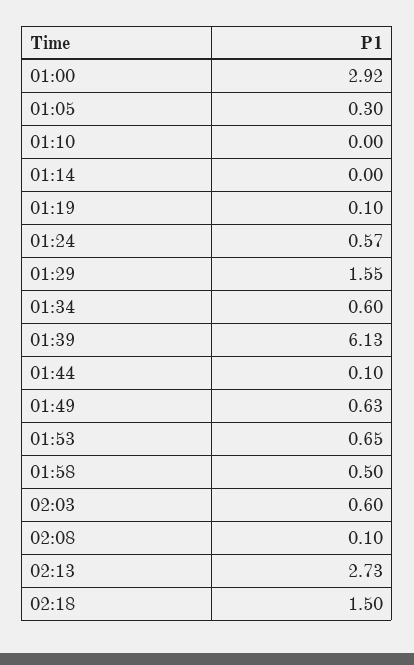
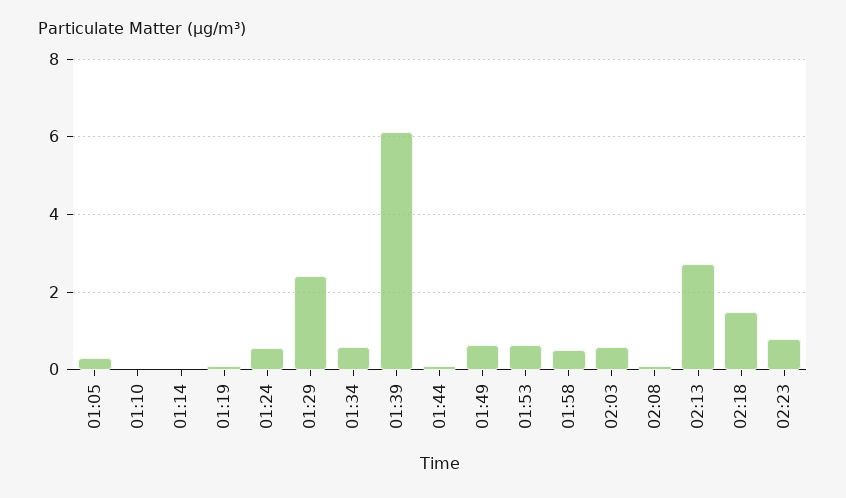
01:00: 2.92 -> none
01:29: 1.55 -> 2.4
02:23: none -> 0.8

